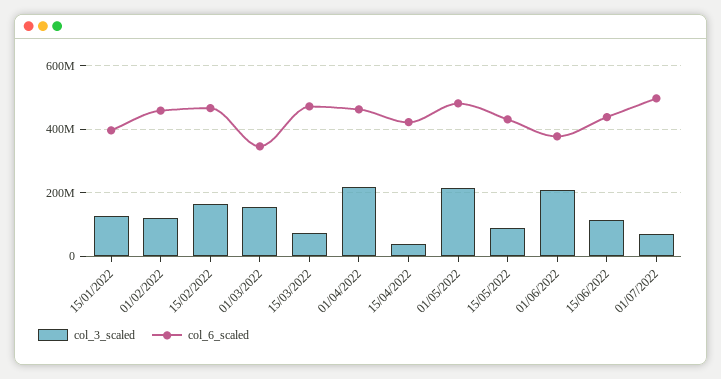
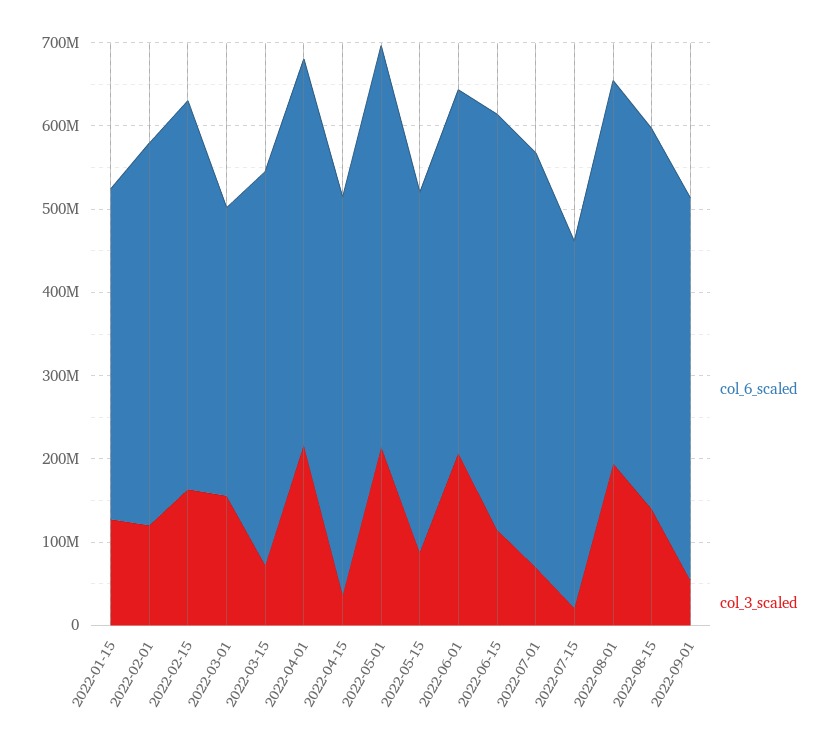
col_6_scaled, 15/04/2022: 420000000 -> 480000000
col_6_scaled, 01/06/2022: 380000000 -> 440000000
col_6_scaled, 15/06/2022: 440000000 -> 500000000
col_6_scaled, 2022-07-15: none -> 440000000
col_3_scaled, 2022-07-15: none -> 20000000
col_6_scaled, 2022-08-01: none -> 460000000
col_3_scaled, 2022-08-01: none -> 200000000
col_6_scaled, 2022-08-15: none -> 460000000
col_3_scaled, 2022-08-15: none -> 140000000
col_6_scaled, 2022-09-01: none -> 460000000
col_3_scaled, 2022-09-01: none -> 60000000

